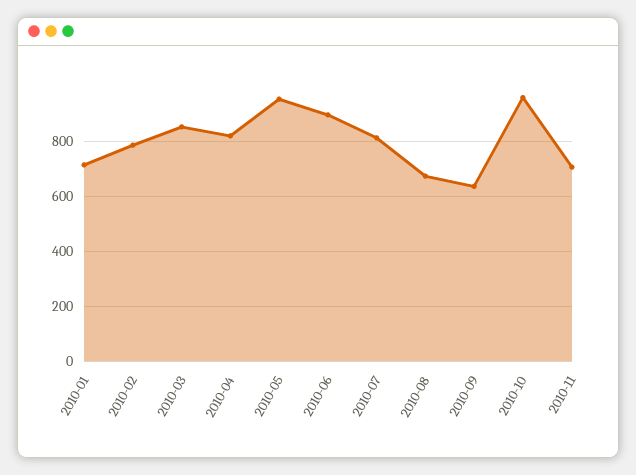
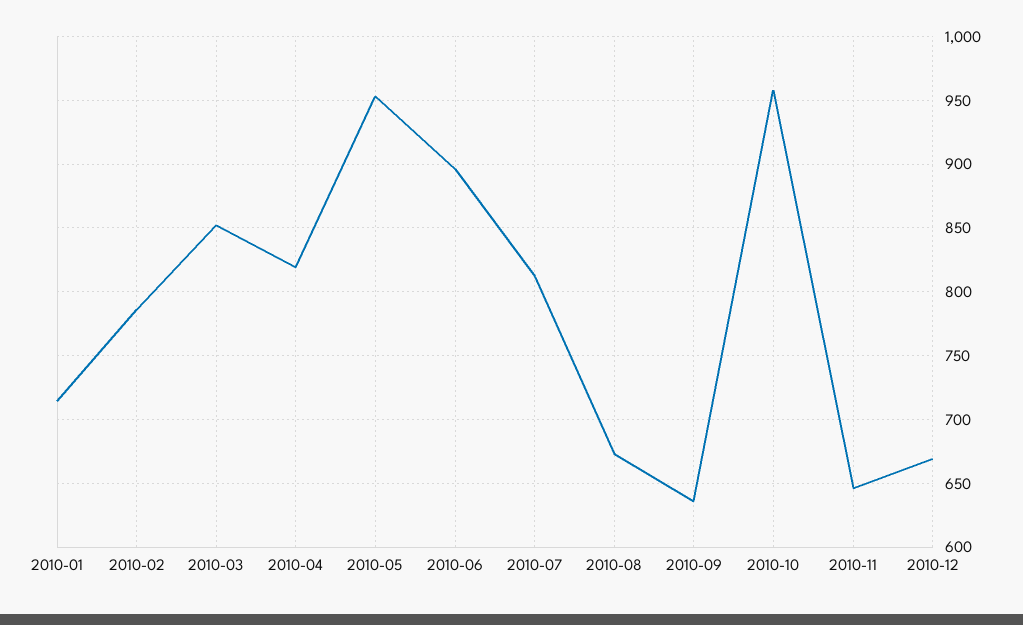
2010-11: 700 -> 645
2010-12: none -> 670

